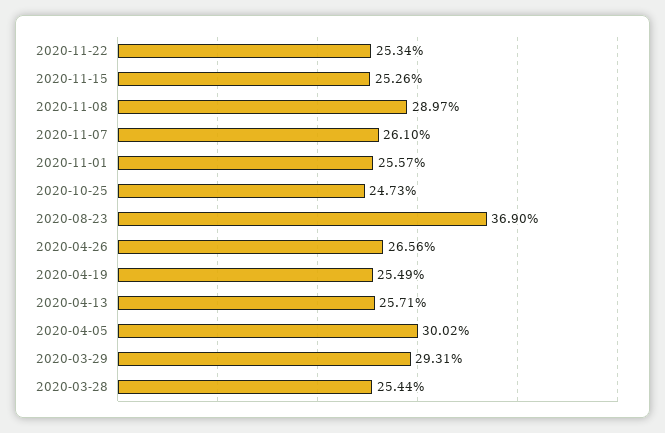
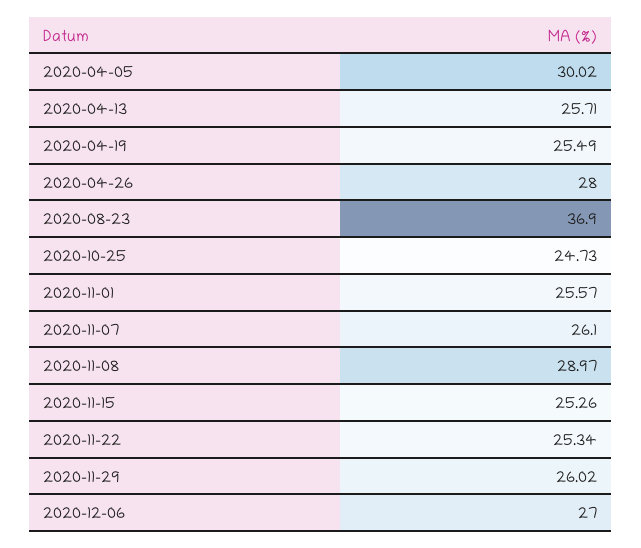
2020-04-26: 26.56 -> 28
2020-03-29: 29.31 -> none
2020-03-28: 25.44 -> none
2020-11-29: none -> 26.02
2020-12-06: none -> 27

